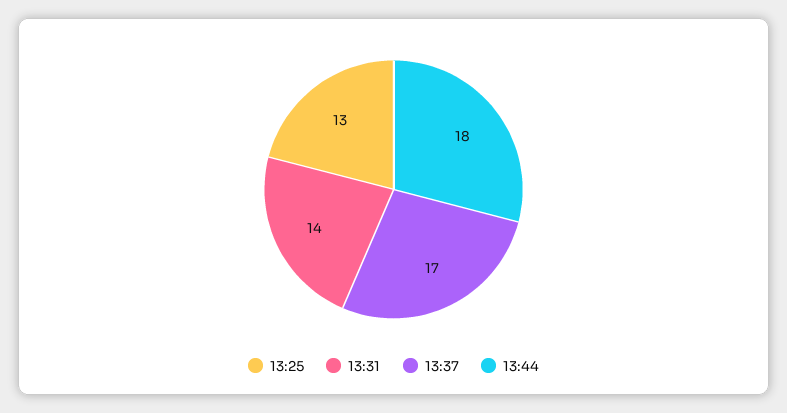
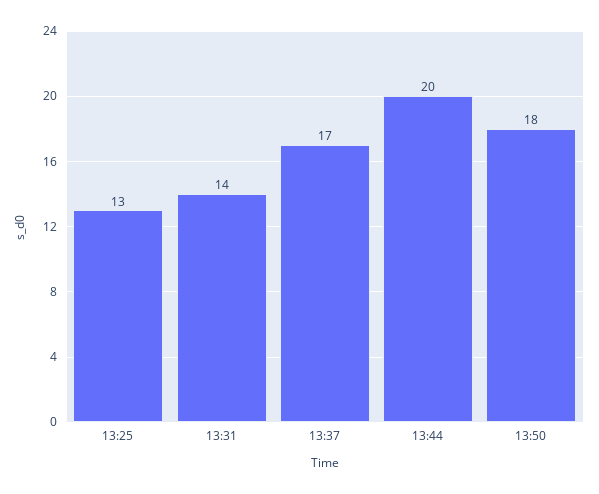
13:44: 18 -> 20
13:50: none -> 18

